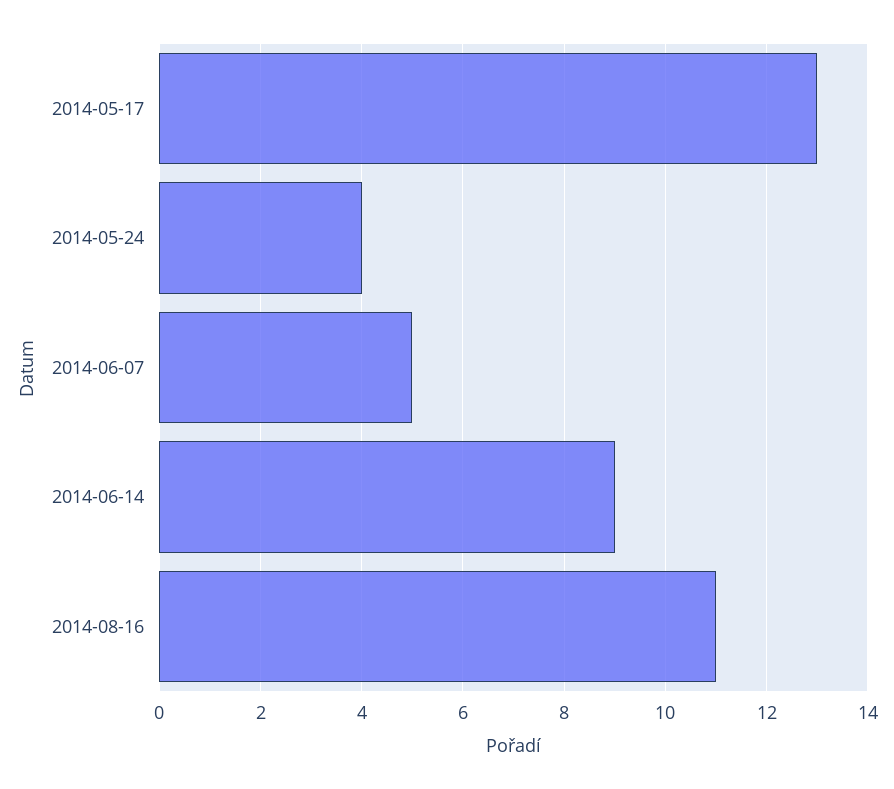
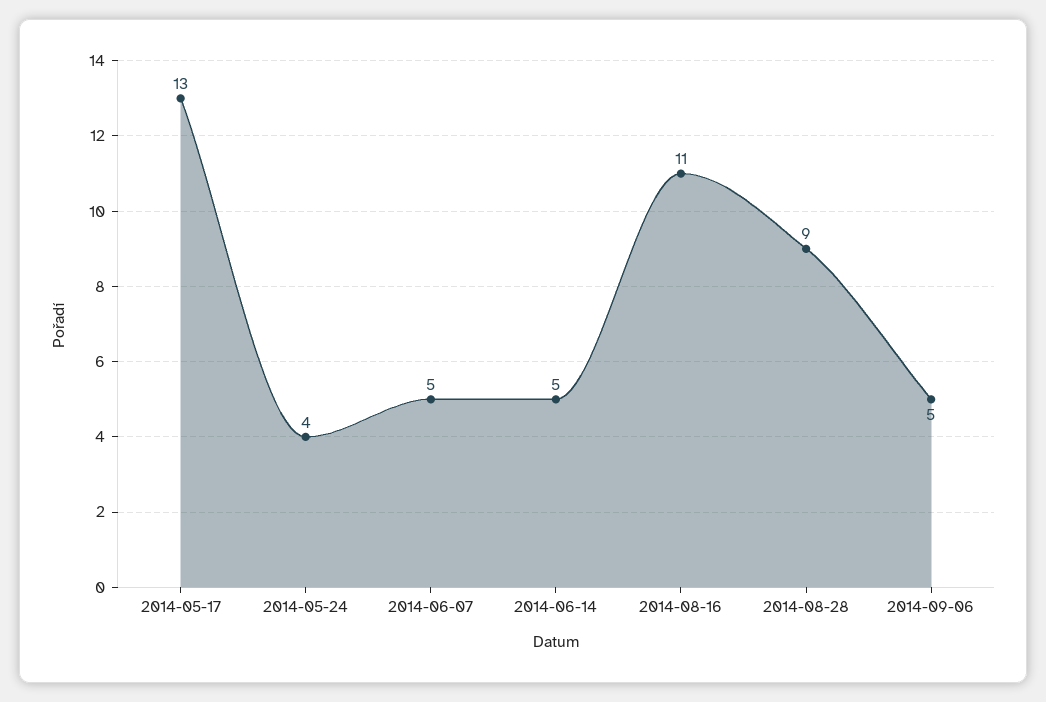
2014-06-14: 9 -> 5
2014-08-28: none -> 9
2014-09-06: none -> 5

